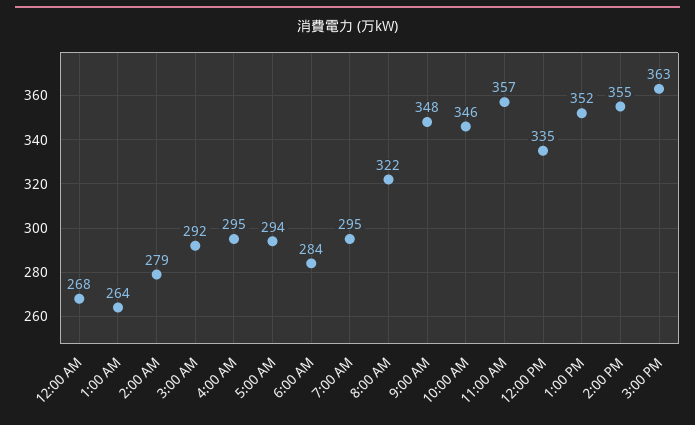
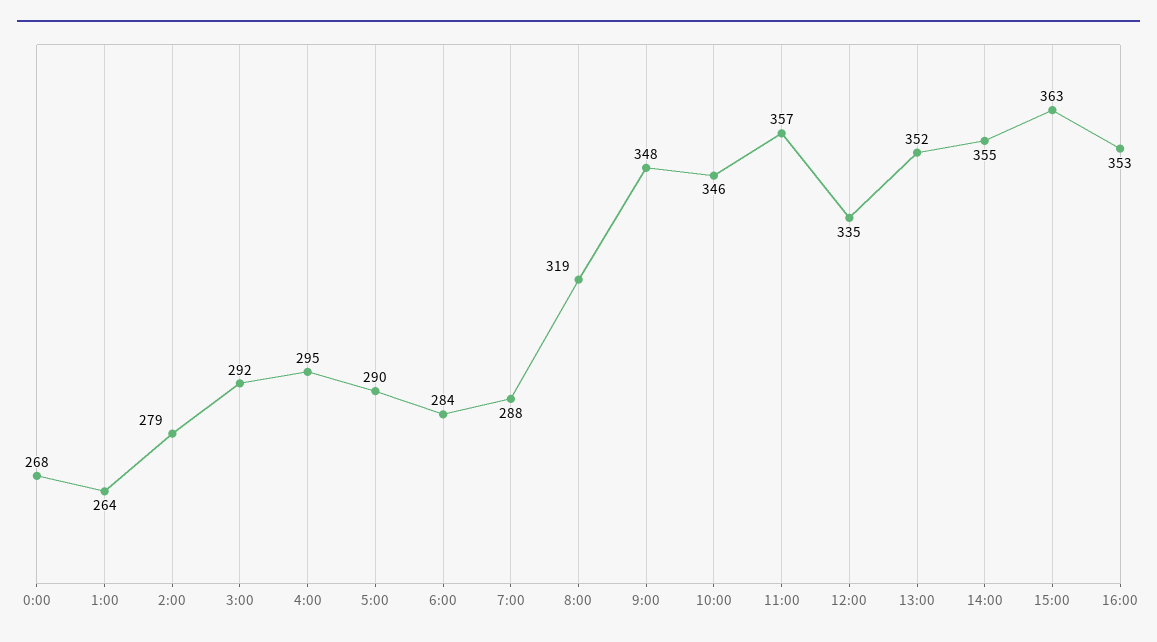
5:00 AM: 294 -> 290
7:00 AM: 295 -> 288
8:00 AM: 322 -> 319
16:00: none -> 353

